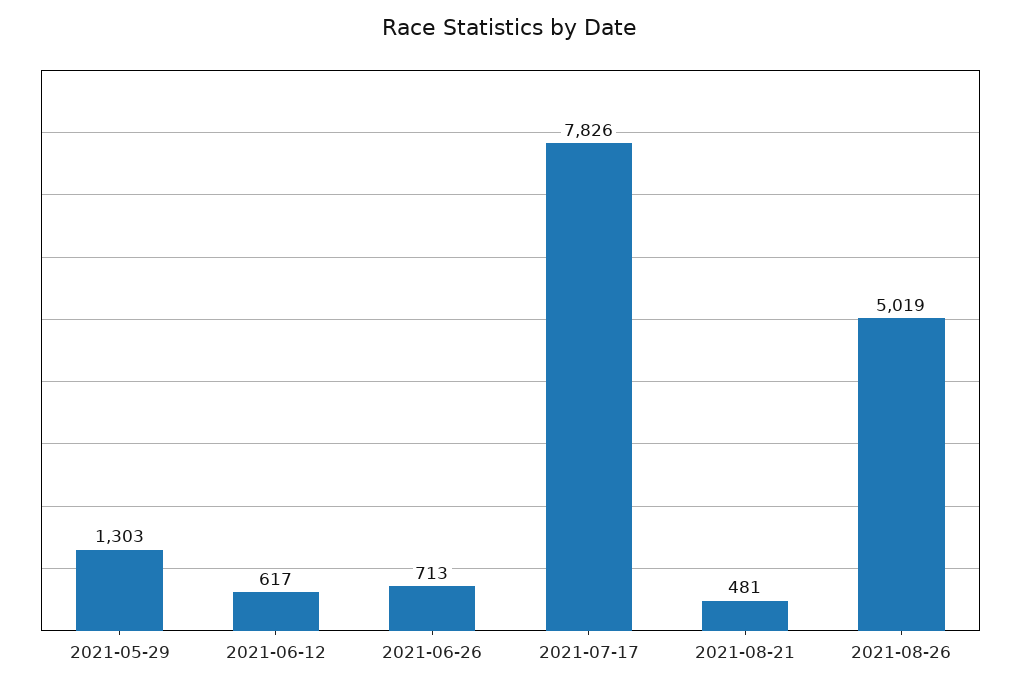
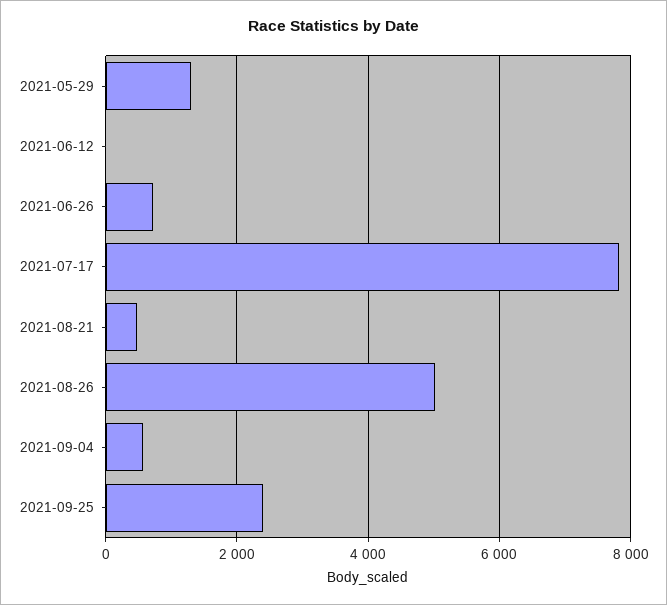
2021-06-12: 617 -> 0
2021-09-04: none -> 600
2021-09-25: none -> 2400

